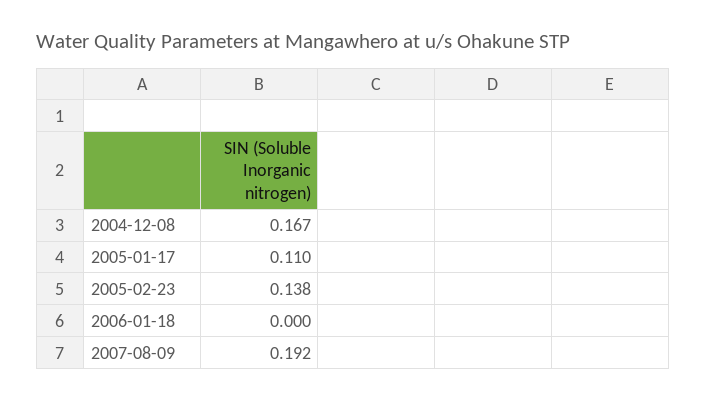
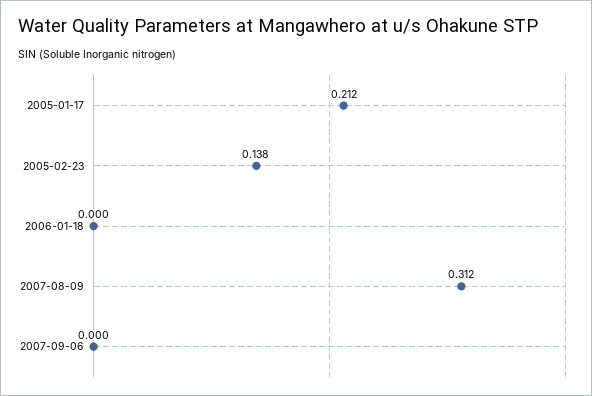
2004-12-08: 0.167 -> none
2005-01-17: 0.11 -> 0.212
2007-08-09: 0.192 -> 0.312
2007-09-06: none -> 0

